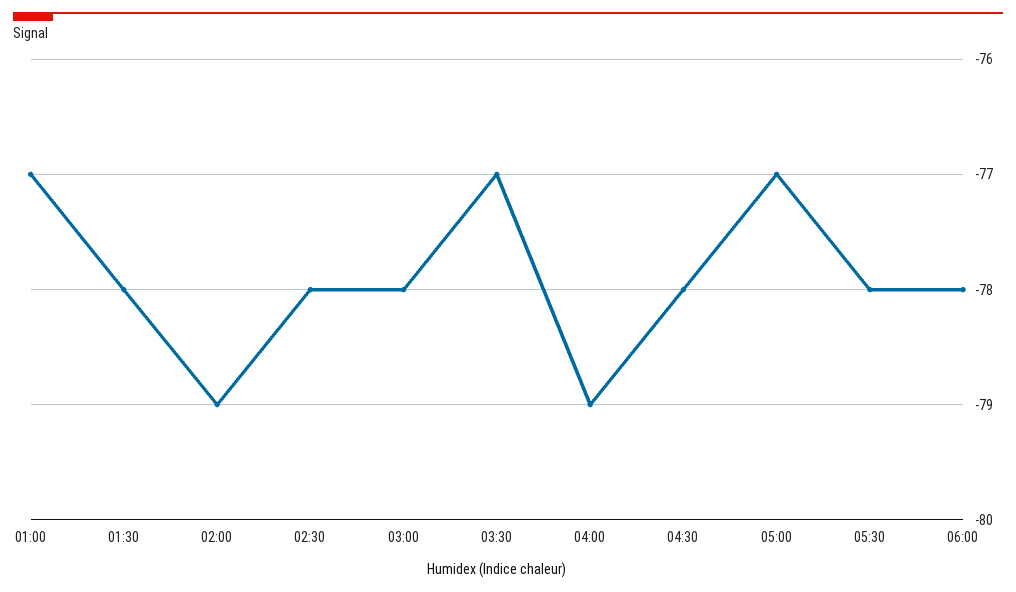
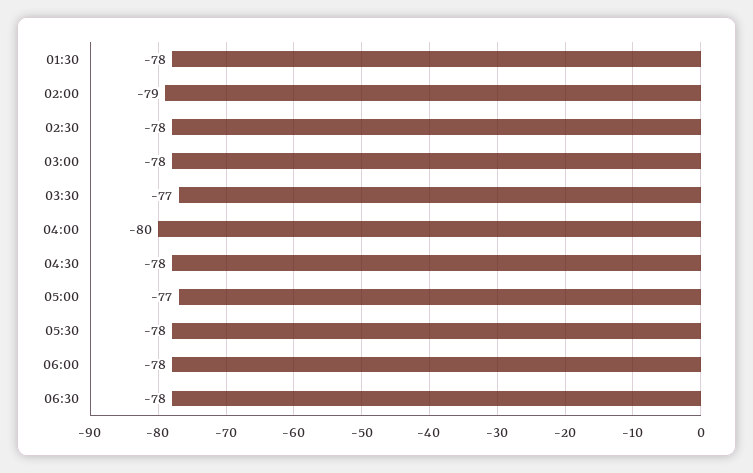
01:00: -77 -> none
04:00: -79 -> -80
06:30: none -> -78

